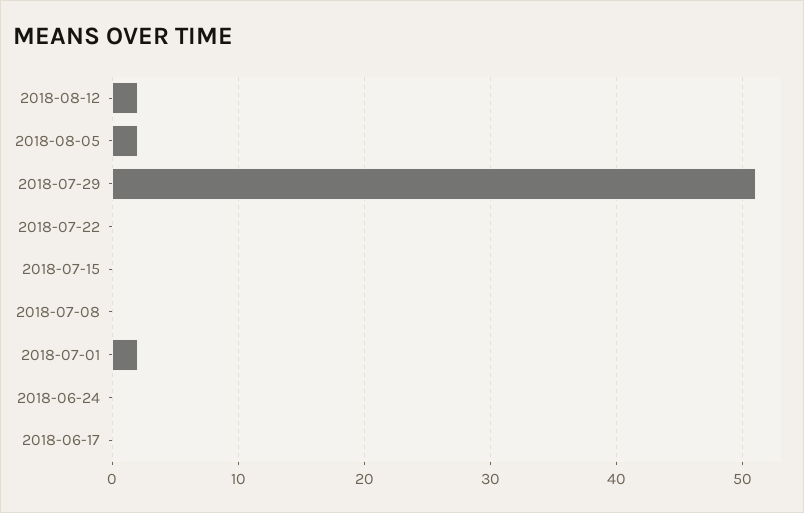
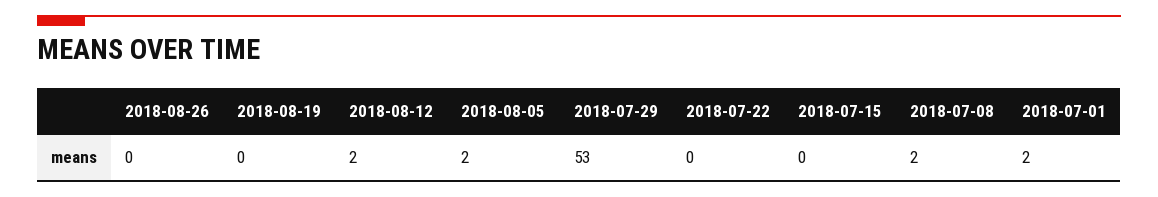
2018-07-29: 51 -> 53
2018-07-08: 0 -> 2
2018-06-24: 0 -> none
2018-06-17: 0 -> none
2018-08-26: none -> 0
2018-08-19: none -> 0

